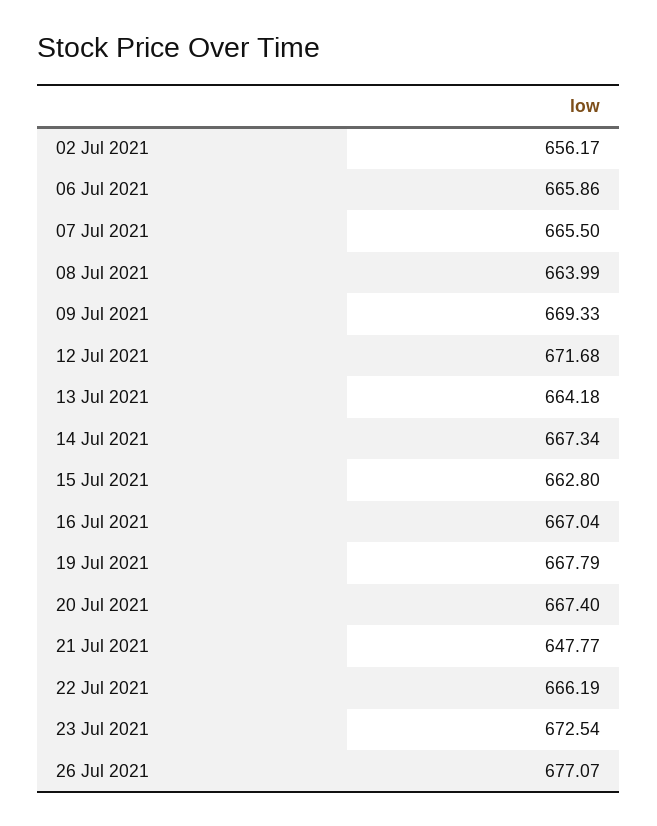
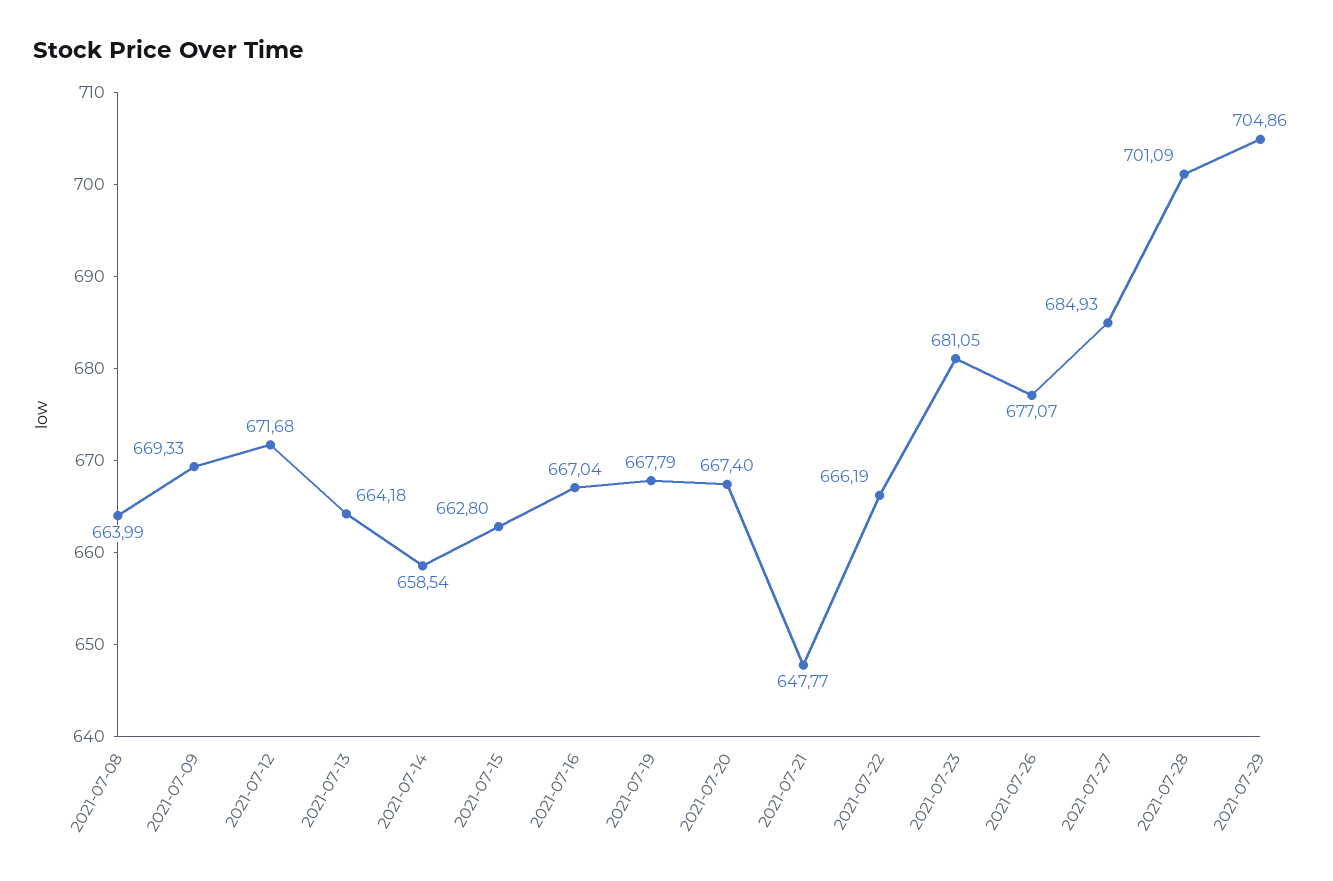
02 Jul 2021: 656.17 -> none
06 Jul 2021: 665.86 -> none
07 Jul 2021: 665.5 -> none
14 Jul 2021: 667.34 -> 658.54
23 Jul 2021: 672.54 -> 681.05
2021-07-27: none -> 684.93
2021-07-28: none -> 701.09
2021-07-29: none -> 704.86

